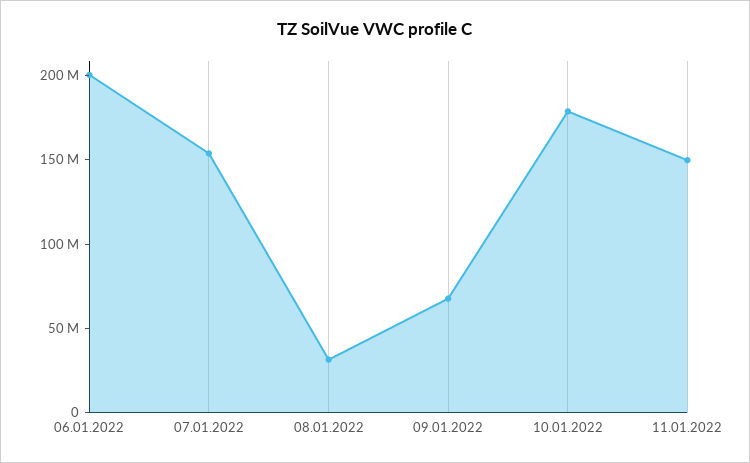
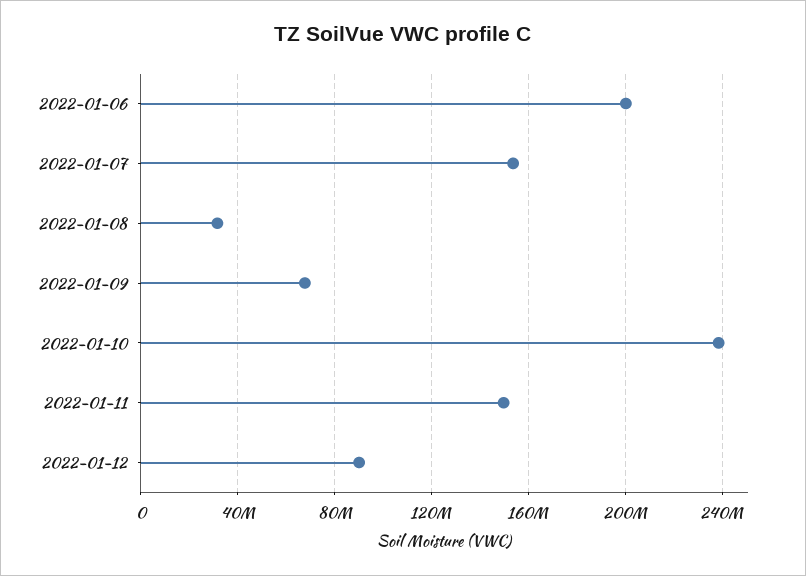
10.01.2022: 180000000 -> 240000000
2022-01-12: none -> 90000000

